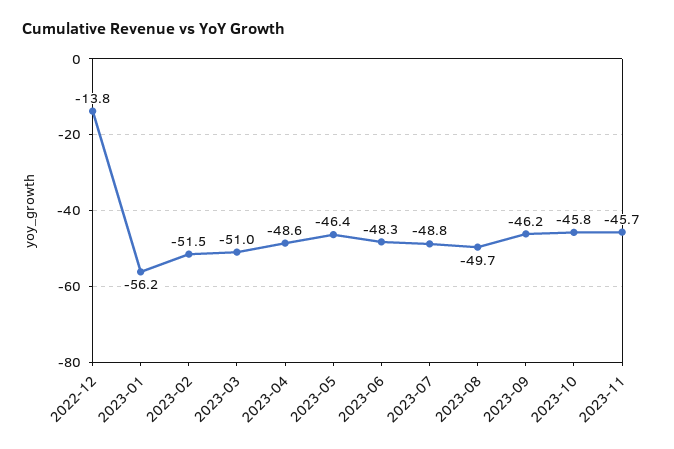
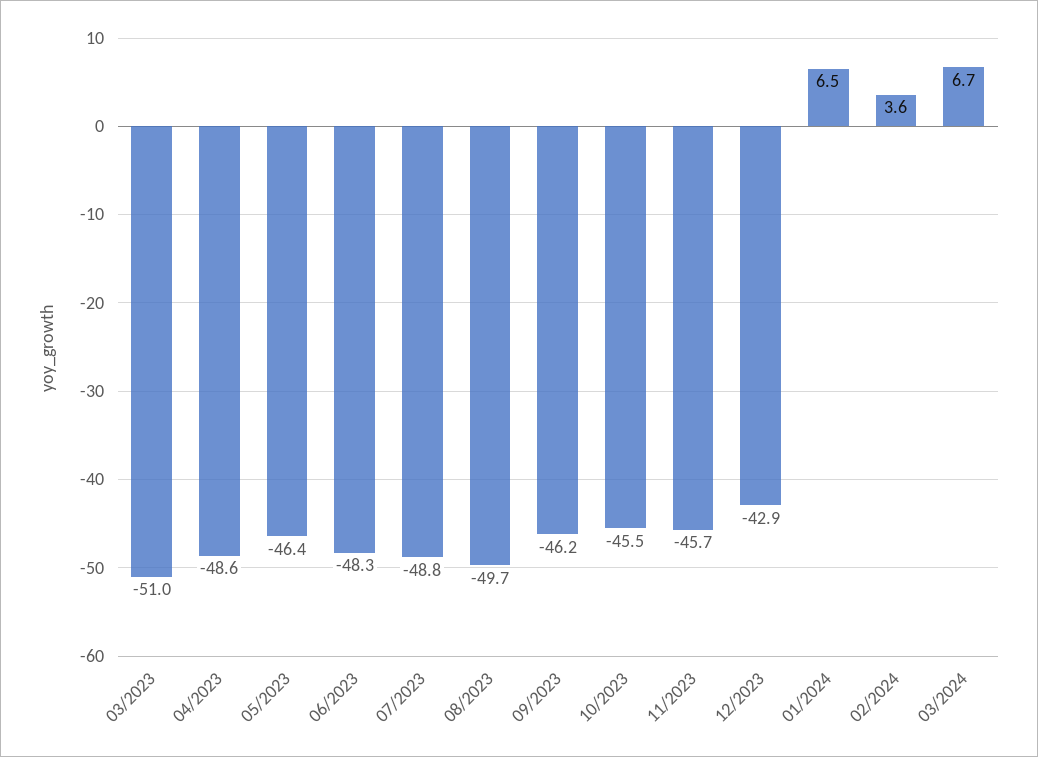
2022-12: -13.8 -> none
2023-01: -56.2 -> none
2023-02: -51.5 -> none
2023-10: -45.8 -> -45.5
12/2023: none -> -42.9
01/2024: none -> 6.5
02/2024: none -> 3.6
03/2024: none -> 6.7

